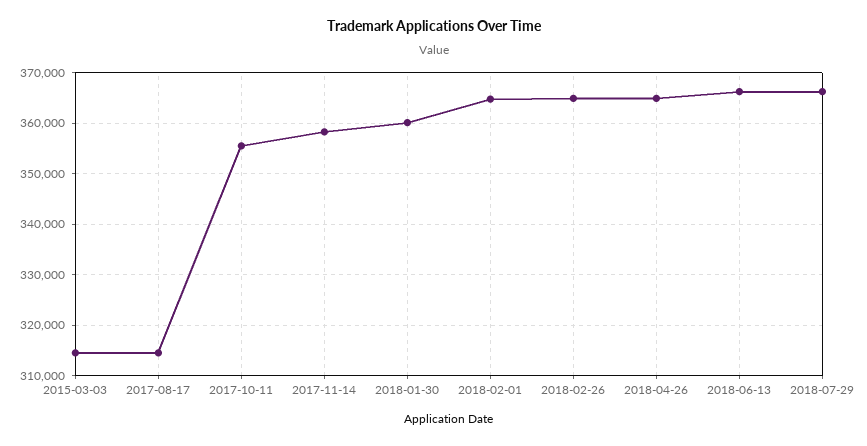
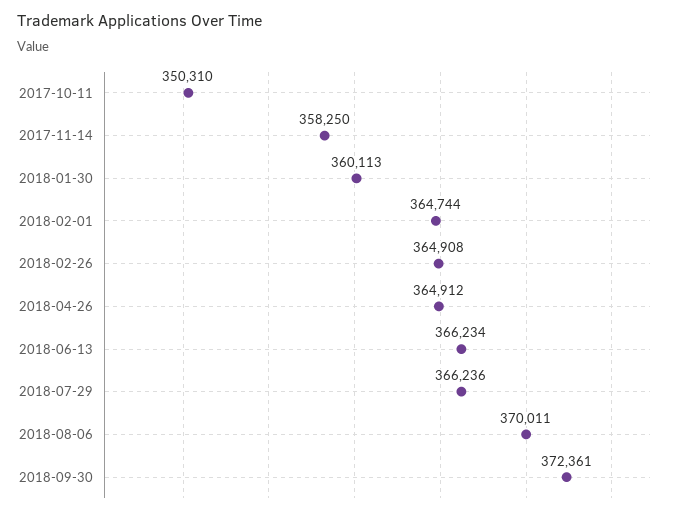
2015-03-03: 314000 -> none
2017-08-17: 314000 -> none
2017-10-11: 356000 -> 350310
2018-08-06: none -> 370011
2018-09-30: none -> 372361

